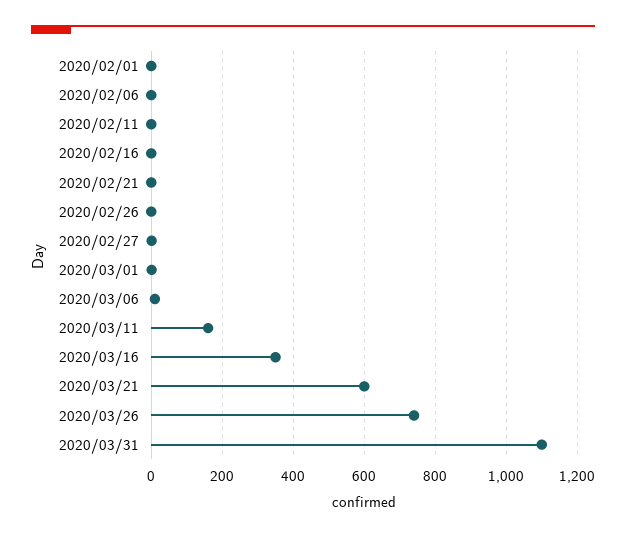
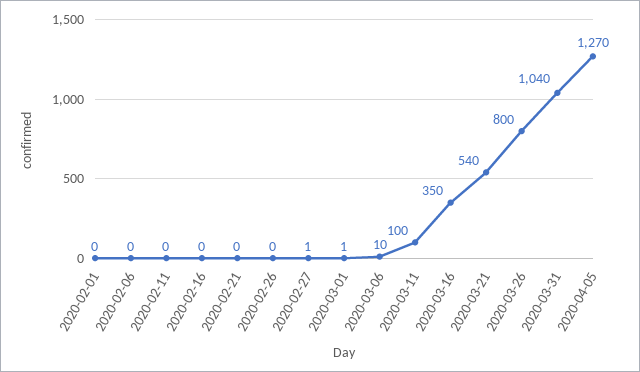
2020/03/11: 160 -> 100
2020/03/21: 600 -> 540
2020/03/26: 740 -> 800
2020/03/31: 1100 -> 1040
2020-04-05: none -> 1270

